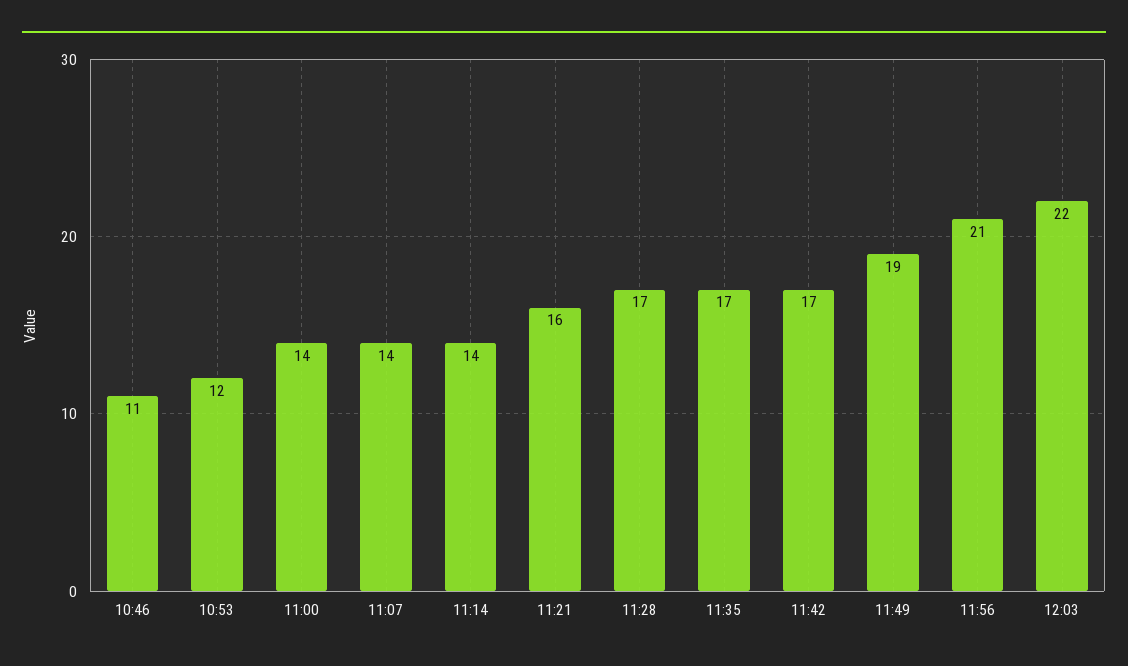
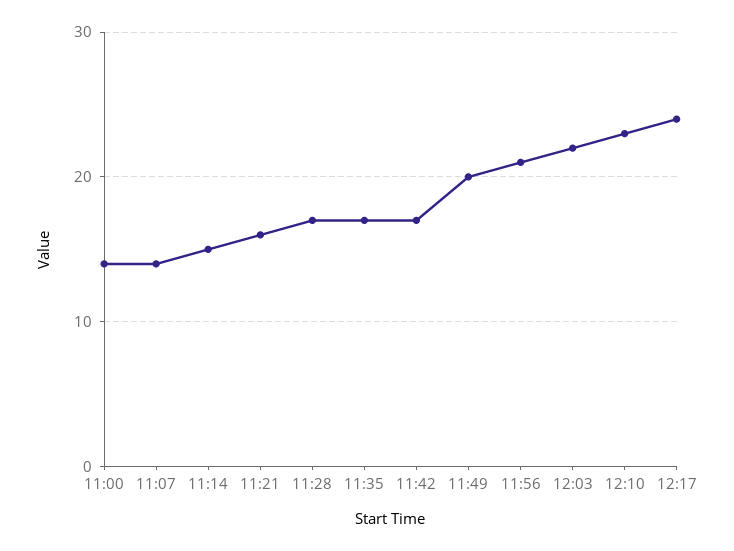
10:46: 11 -> none
10:53: 12 -> none
11:14: 14 -> 15
11:49: 19 -> 20
12:10: none -> 23
12:17: none -> 24

